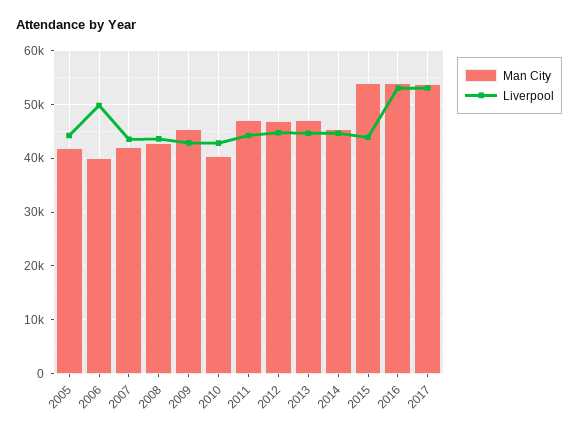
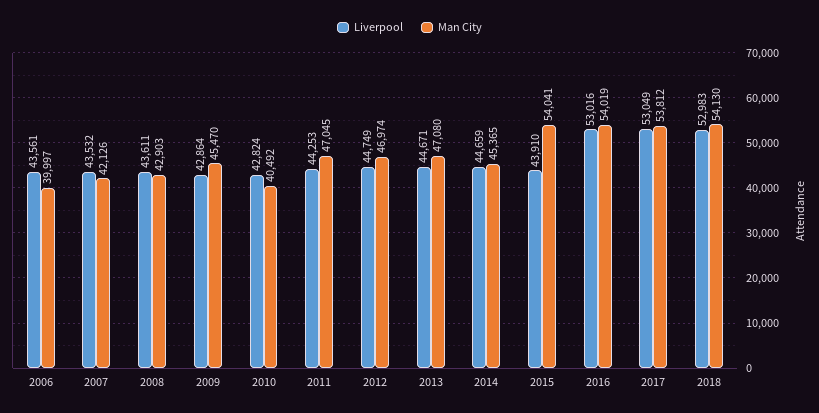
Man City, 2005: 42000 -> none
Liverpool, 2005: 44000 -> none
Liverpool, 2006: 50000 -> 43561
Liverpool, 2018: none -> 52983
Man City, 2018: none -> 54130

